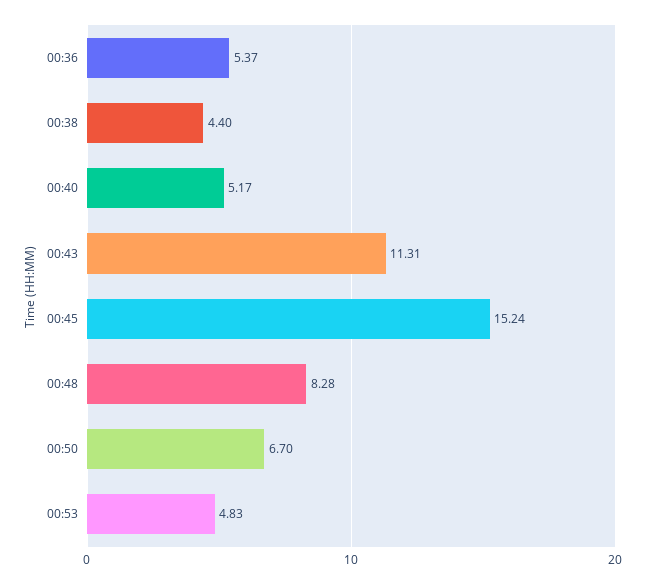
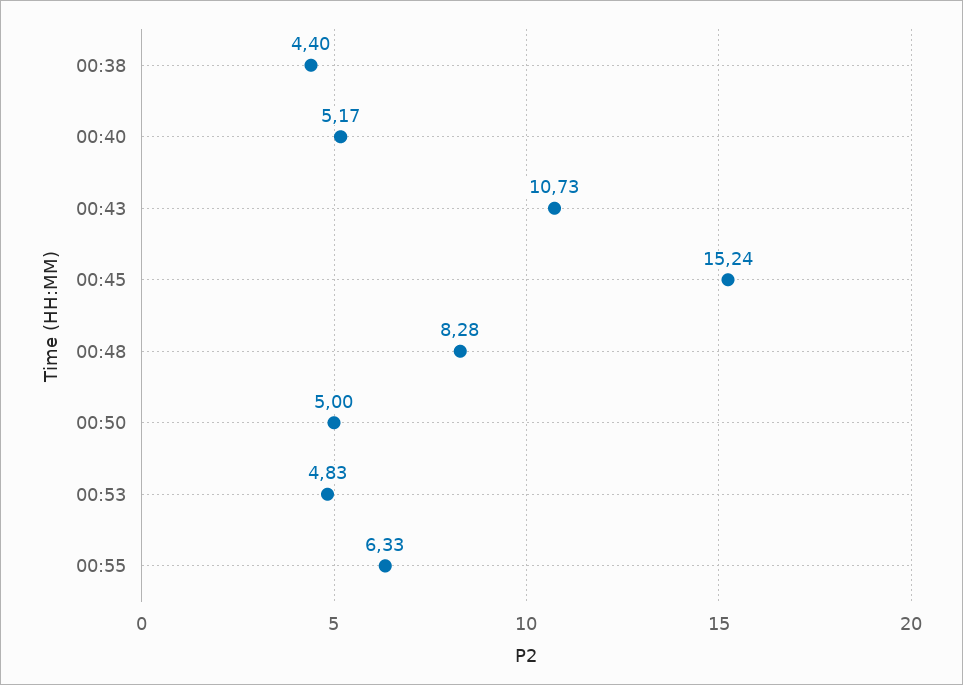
00:36: 5.37 -> none
00:43: 11.31 -> 10.73
00:50: 6.7 -> 5
00:55: none -> 6.33

